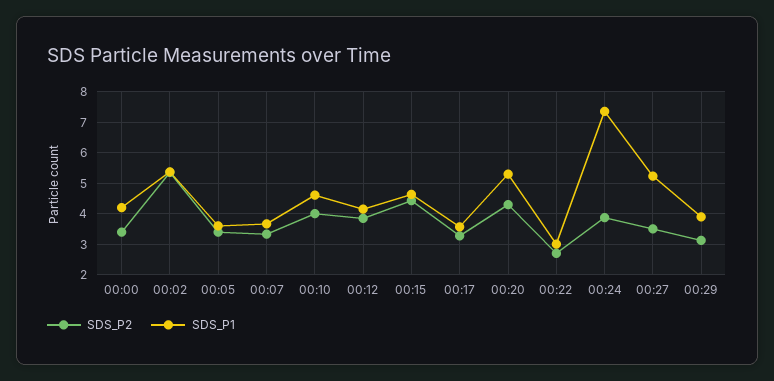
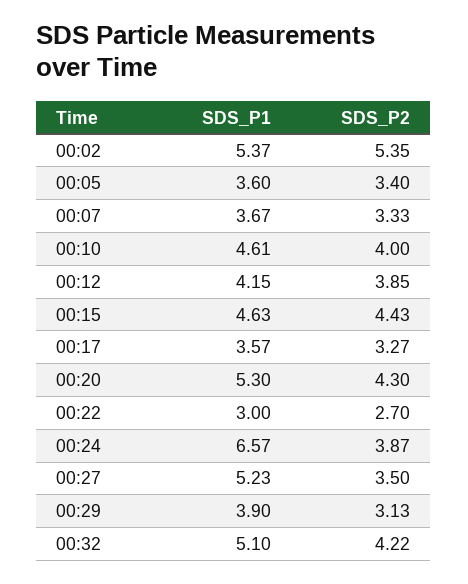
SDS_P2, 00:00: 3.4 -> none
SDS_P1, 00:00: 4.2 -> none
SDS_P1, 00:24: 7.4 -> 6.57
SDS_P1, 00:32: none -> 5.1
SDS_P2, 00:32: none -> 4.22

